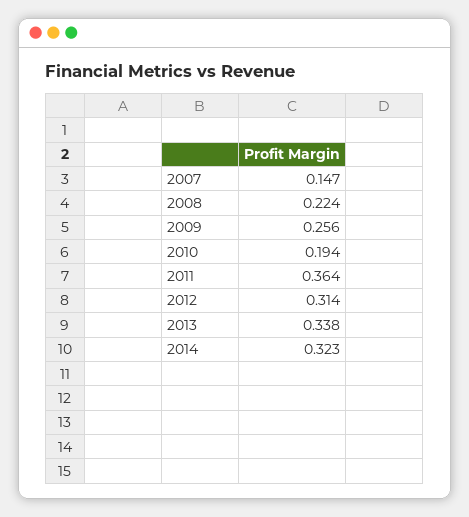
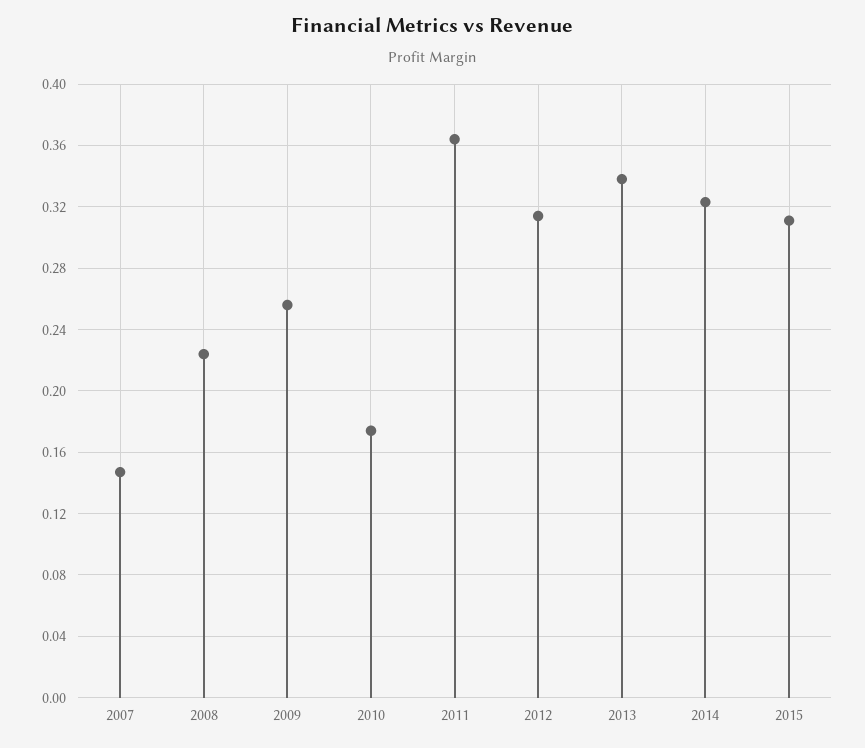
2010: 0.194 -> 0.175
2015: none -> 0.31

